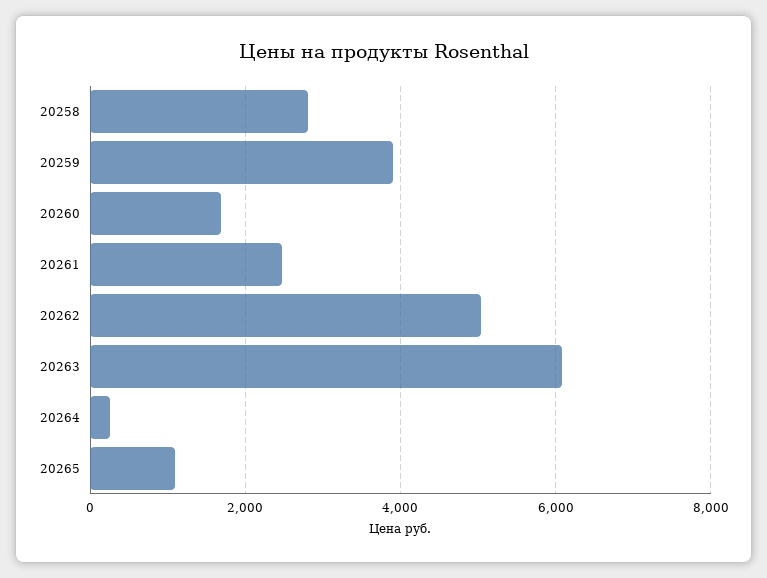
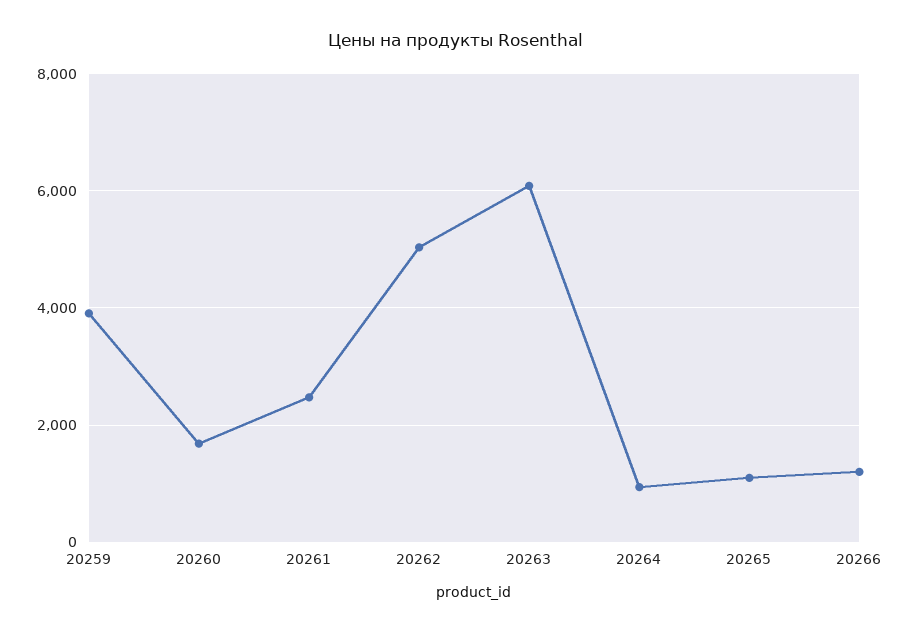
20258: 2800 -> none
20264: 200 -> 1000
20266: none -> 1200

